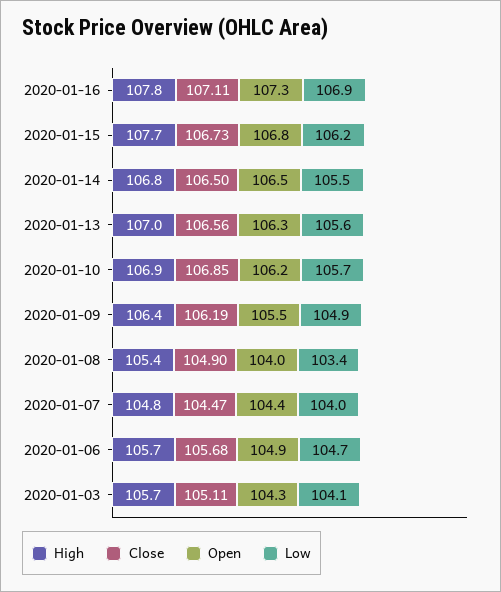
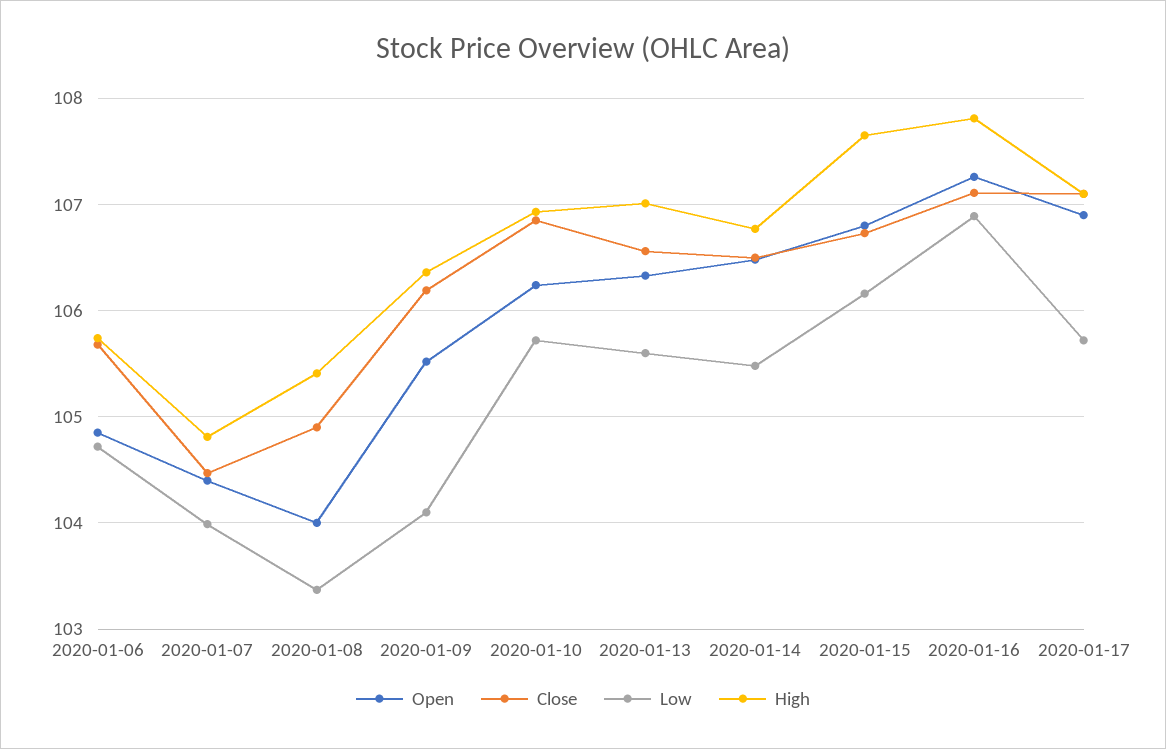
Low, 2020-01-09: 104.9 -> 104.1
High, 2020-01-03: 105.7 -> none
Close, 2020-01-03: 105.11 -> none
Open, 2020-01-03: 104.3 -> none
Low, 2020-01-03: 104.1 -> none
Open, 2020-01-17: none -> 106.9
Close, 2020-01-17: none -> 107.1
Low, 2020-01-17: none -> 105.7
High, 2020-01-17: none -> 107.1

